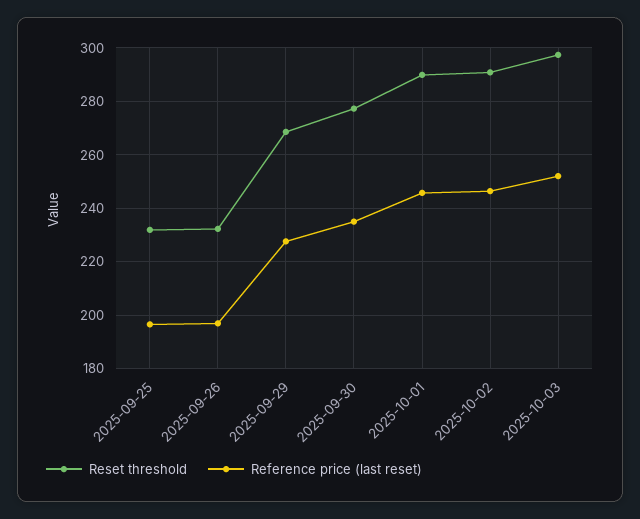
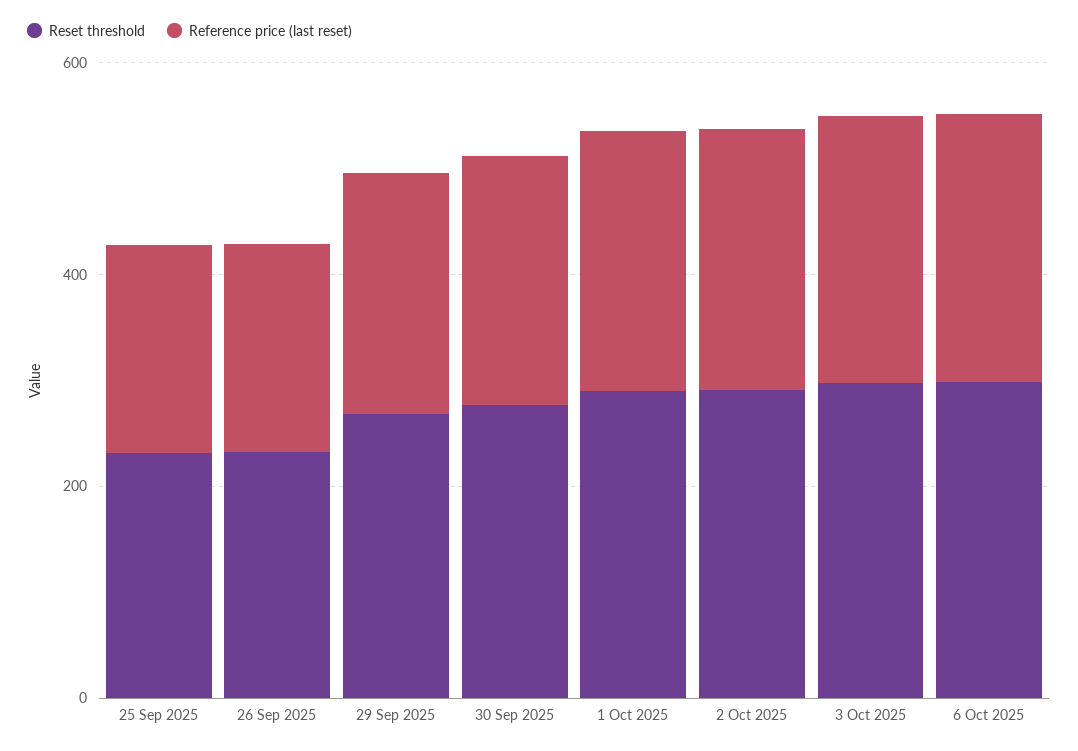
Reset threshold, 6 Oct 2025: none -> 300
Reference price (last reset), 6 Oct 2025: none -> 250

